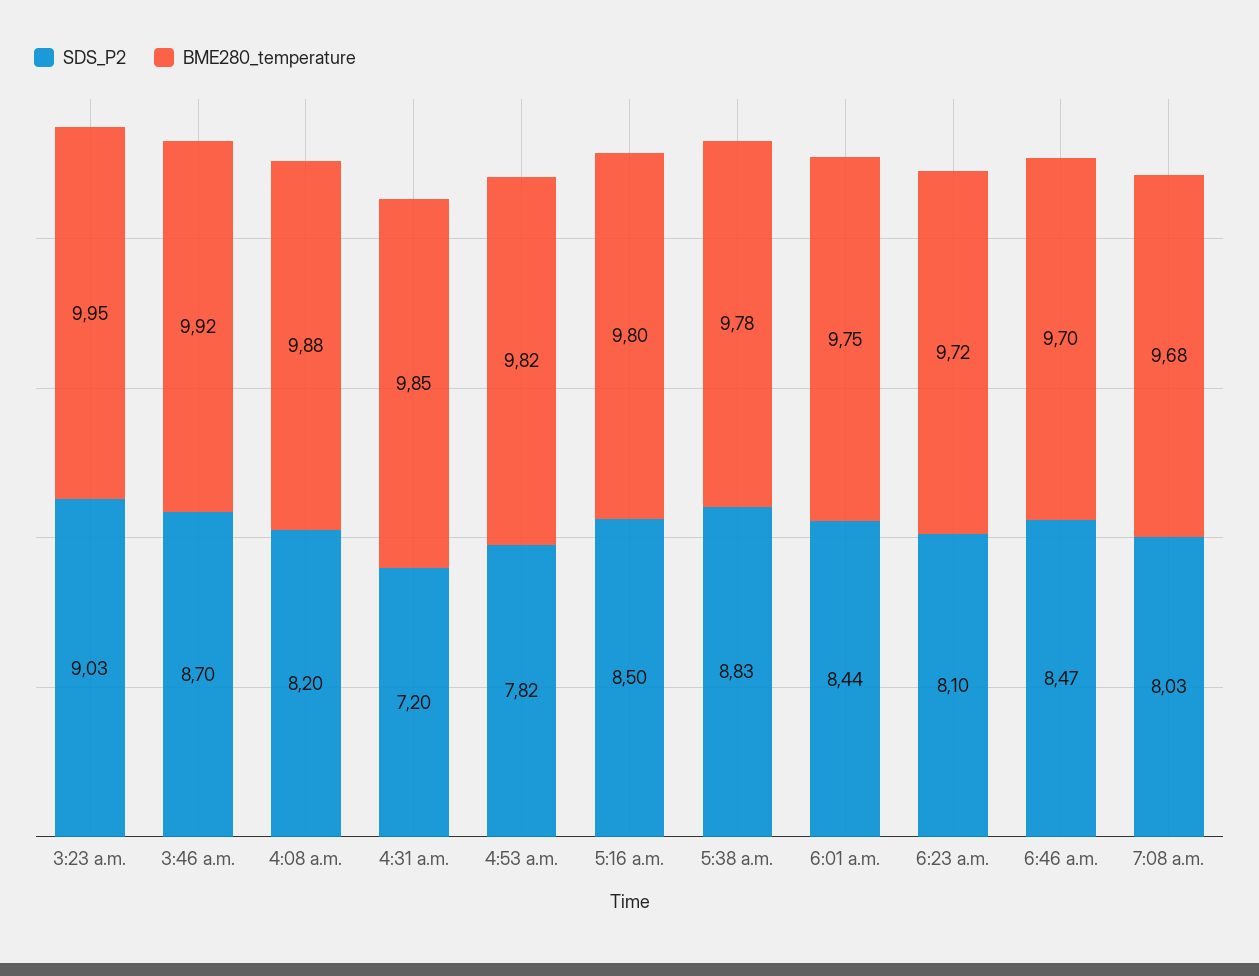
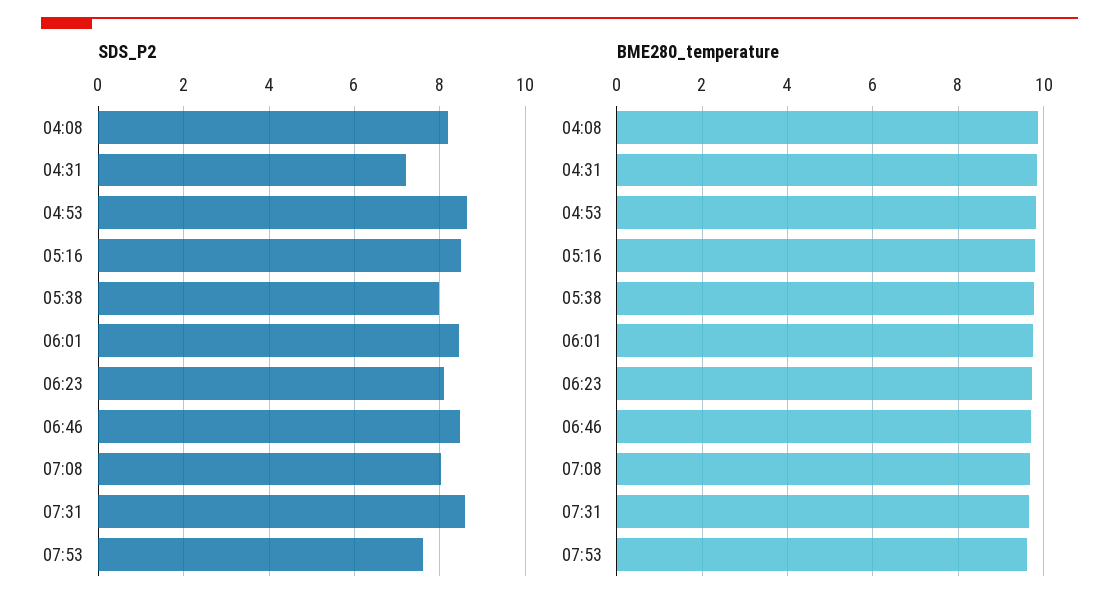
SDS_P2, 3:23 a.m.: 9.03 -> none
BME280_temperature, 3:23 a.m.: 9.95 -> none
SDS_P2, 3:46 a.m.: 8.7 -> none
BME280_temperature, 3:46 a.m.: 9.92 -> none
SDS_P2, 4:53 a.m.: 7.82 -> 8.6
SDS_P2, 5:38 a.m.: 8.83 -> 8
SDS_P2, 07:31: none -> 8.6
SDS_P2, 07:53: none -> 7.6
BME280_temperature, 07:31: none -> 9.6
BME280_temperature, 07:53: none -> 9.6

